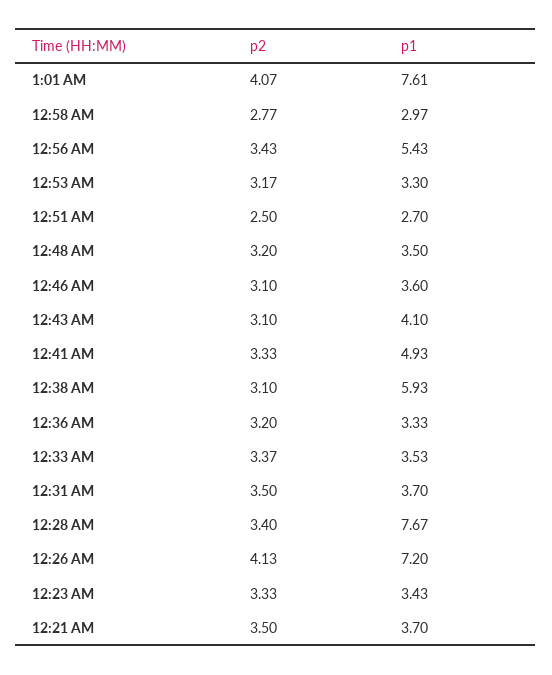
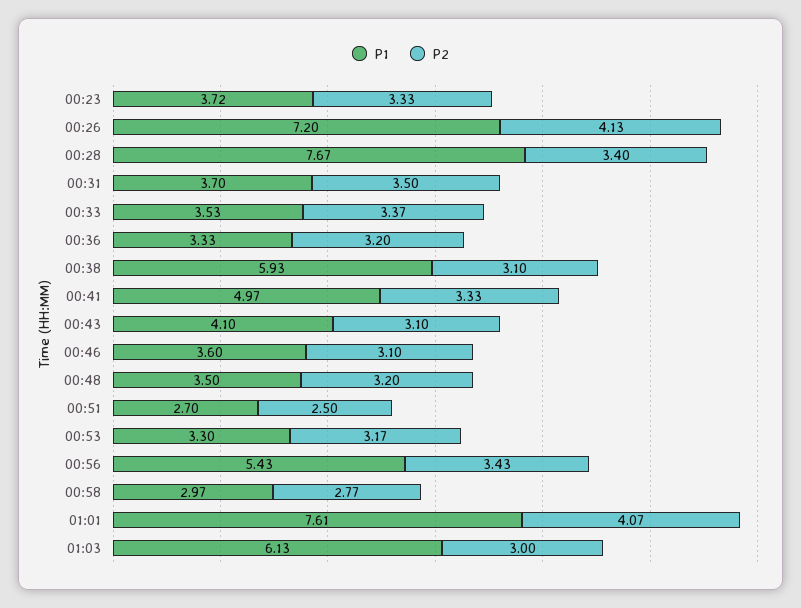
p1, 12:41 AM: 4.93 -> 4.97
p1, 12:23 AM: 3.43 -> 3.72
p2, 12:21 AM: 3.5 -> none
p1, 12:21 AM: 3.7 -> none
p1, 01:03: none -> 6.13
p2, 01:03: none -> 3

